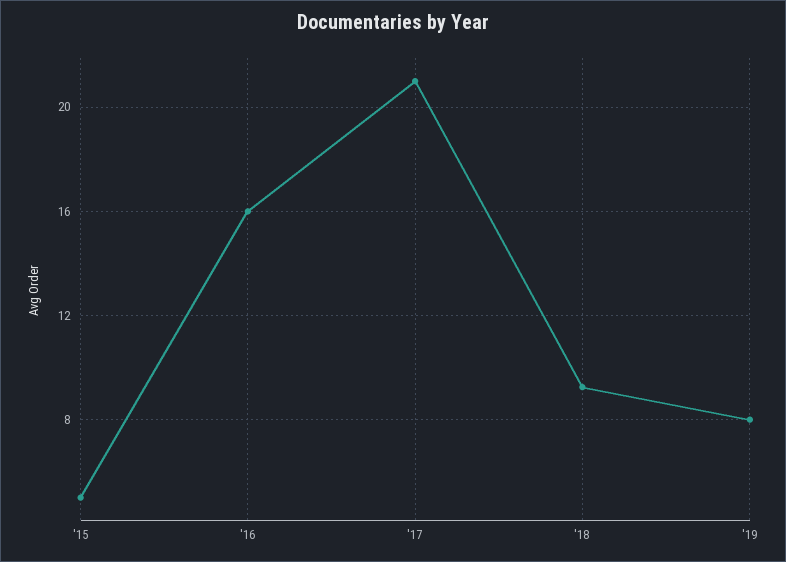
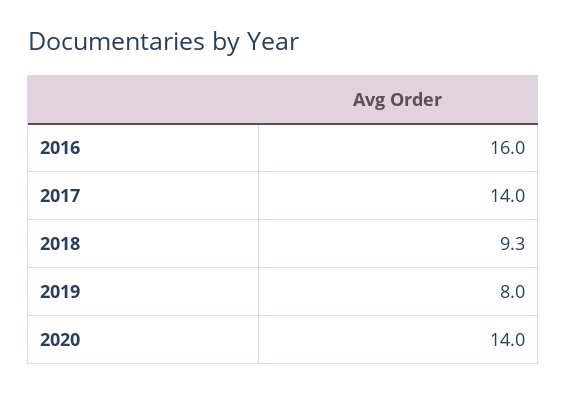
'15: 5 -> none
'17: 21 -> 14
2020: none -> 14

